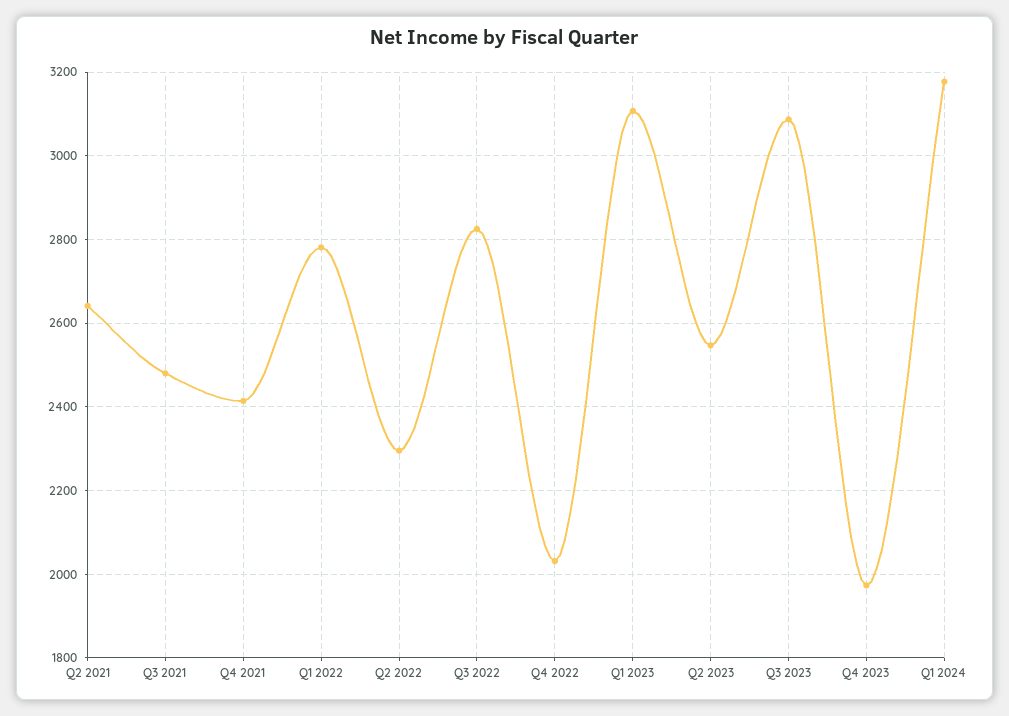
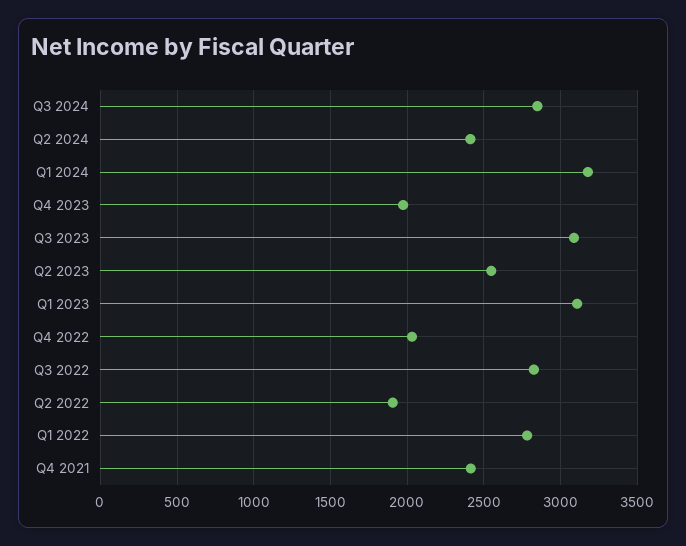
Q2 2021: 2640 -> none
Q3 2021: 2480 -> none
Q2 2022: 2300 -> 1900
Q3 2024: none -> 2850
Q2 2024: none -> 2400

